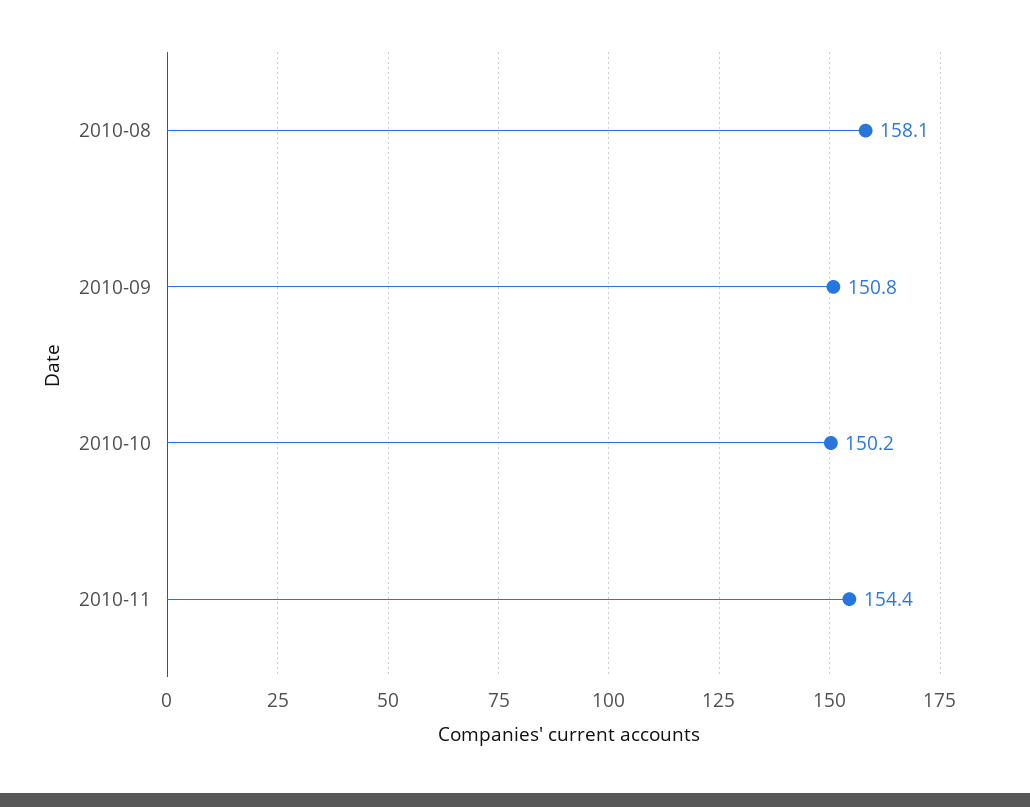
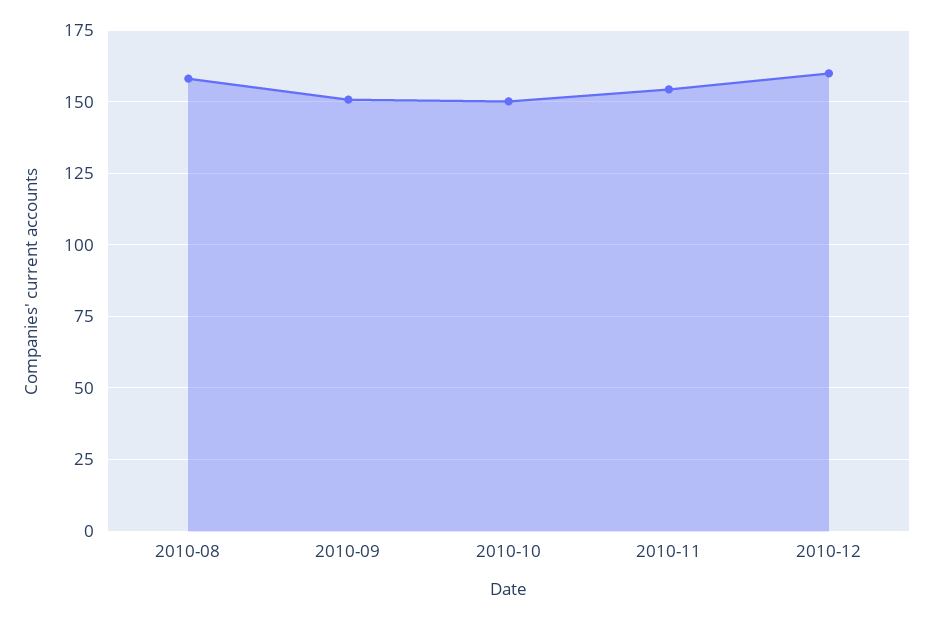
2010-12: none -> 160

